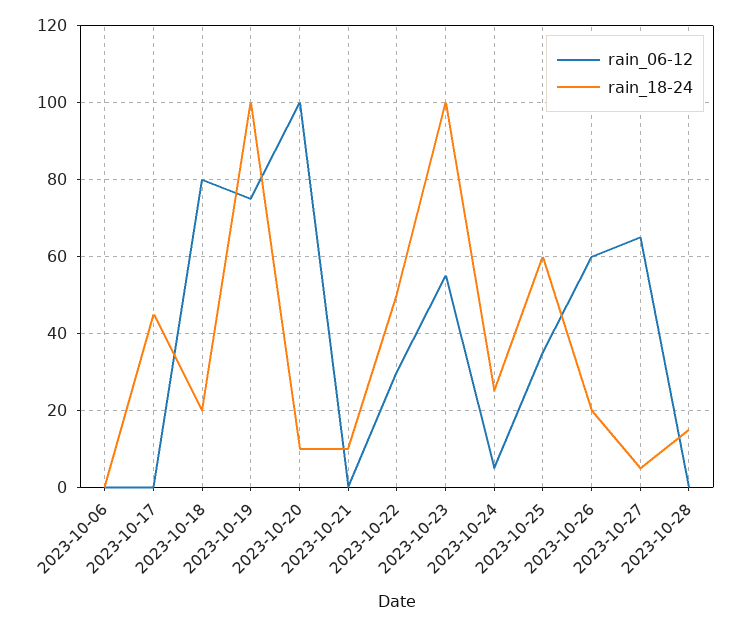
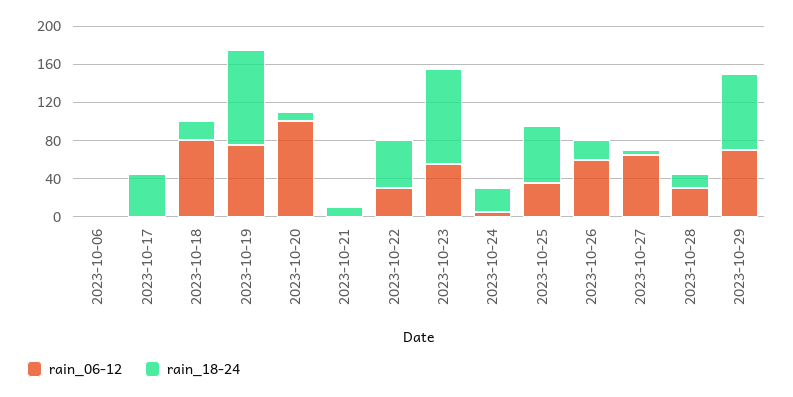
rain_06-12, 2023-10-28: 0 -> 30
rain_06-12, 2023-10-29: none -> 70
rain_18-24, 2023-10-29: none -> 80

